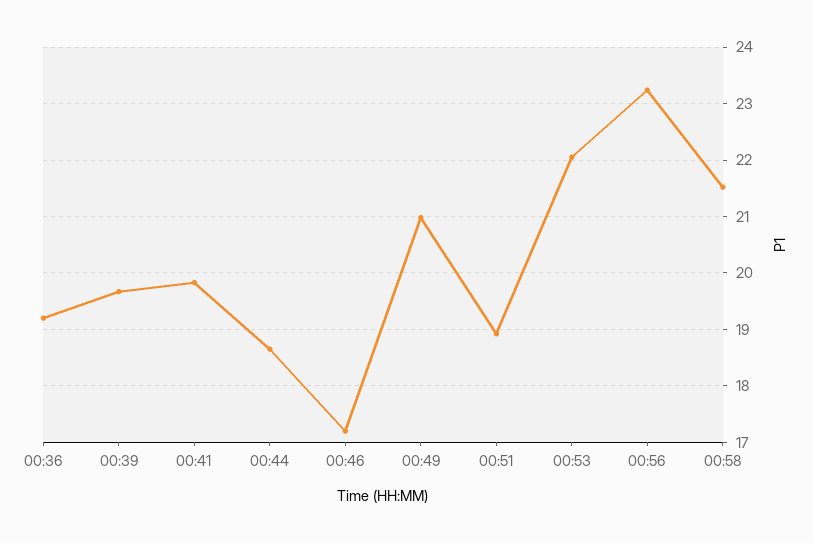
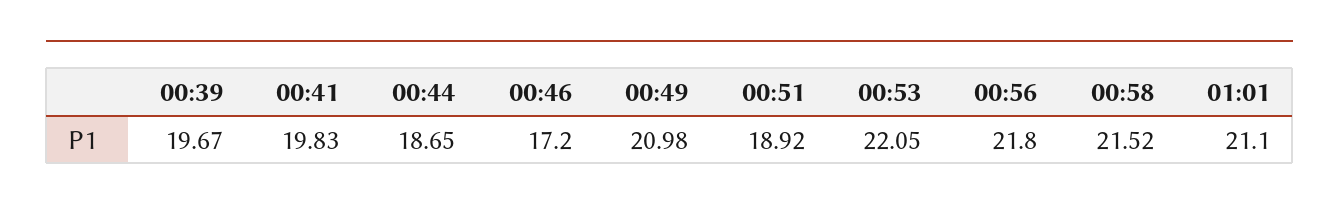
00:36: 19.2 -> none
00:56: 23.2 -> 21.8
01:01: none -> 21.1

